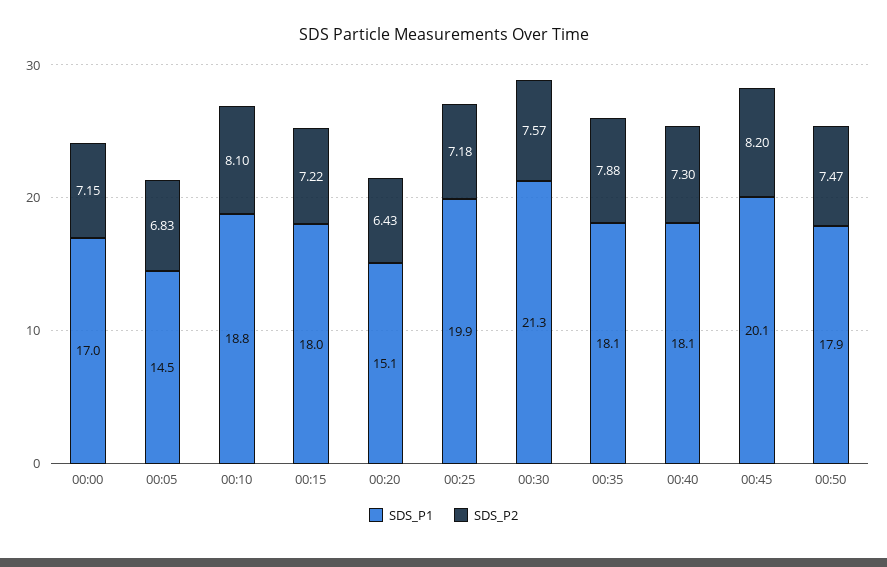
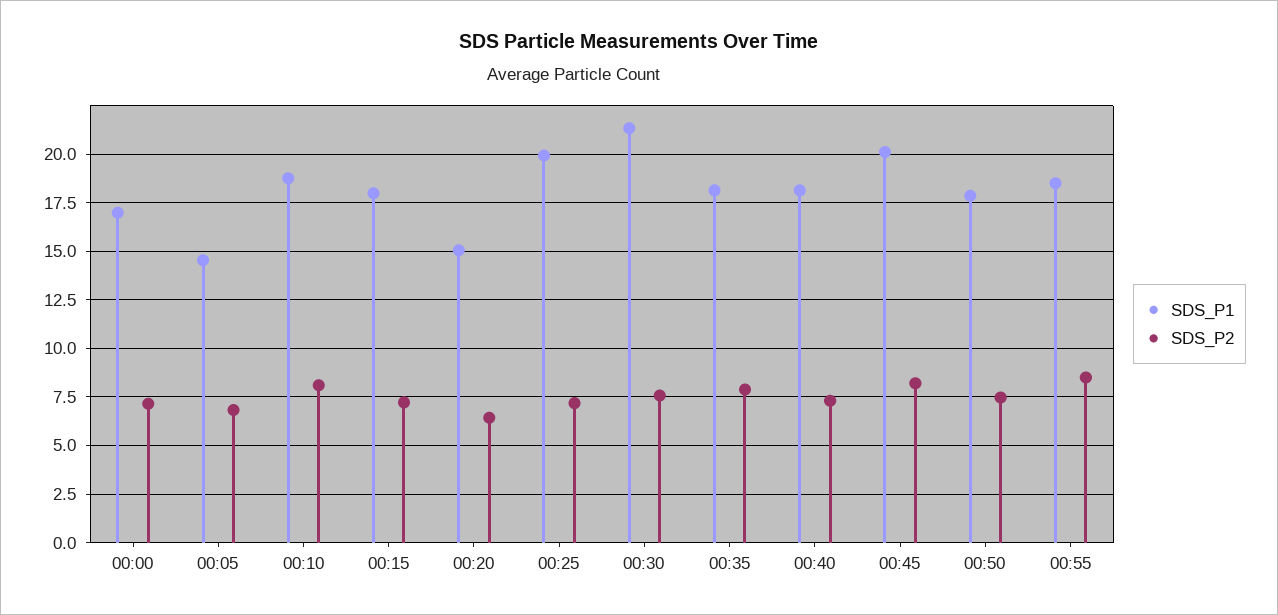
SDS_P1, 00:55: none -> 18.5
SDS_P2, 00:55: none -> 8.5

